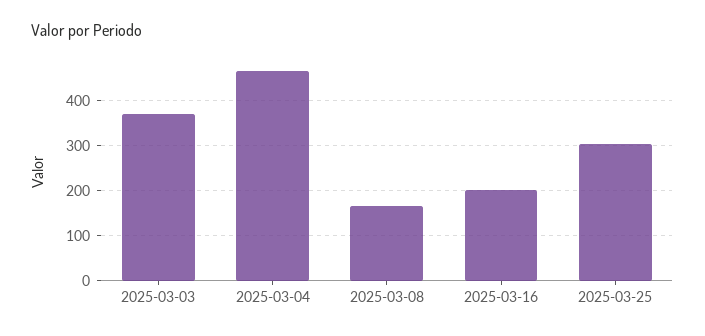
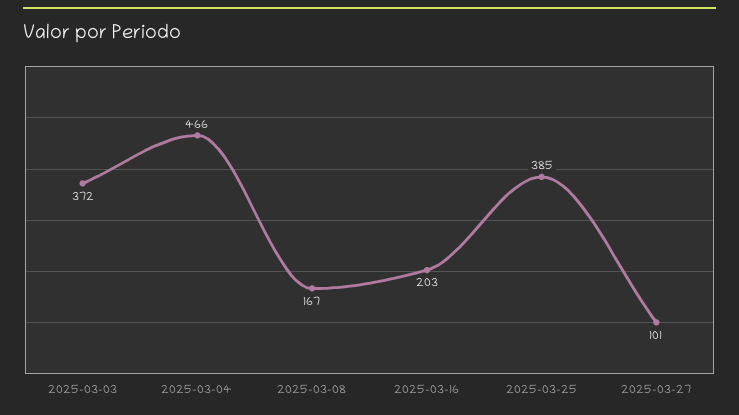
2025-03-25: 300 -> 385
2025-03-27: none -> 101

